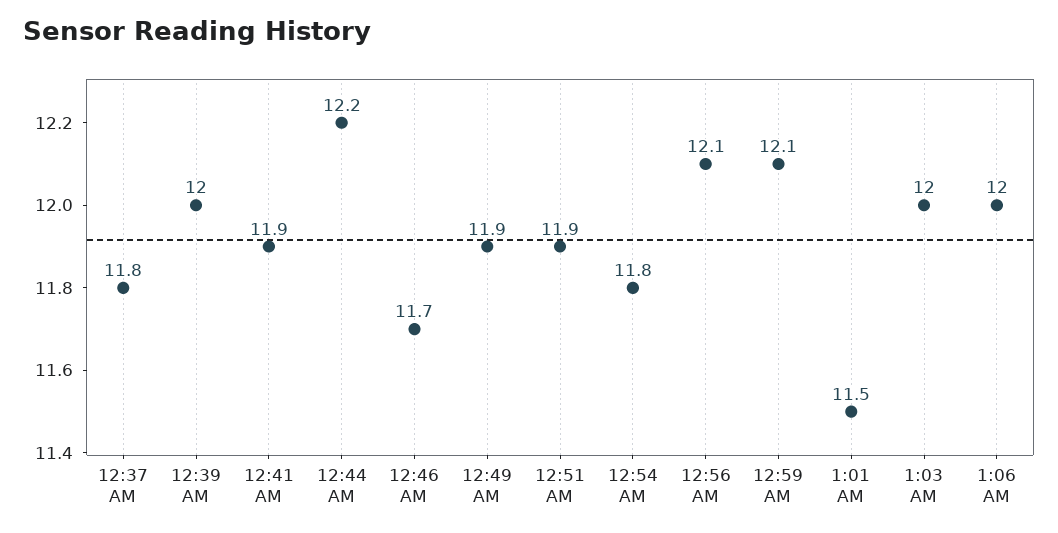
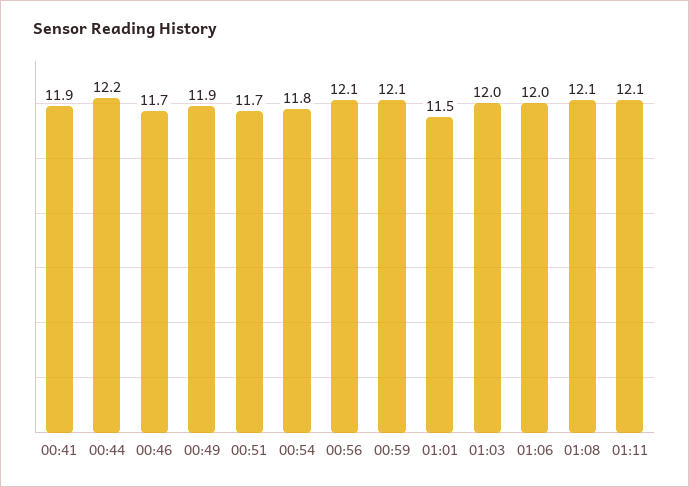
12:37 AM: 11.8 -> none
12:39 AM: 12 -> none
12:51 AM: 11.9 -> 11.7
01:08: none -> 12.1
01:11: none -> 12.1

